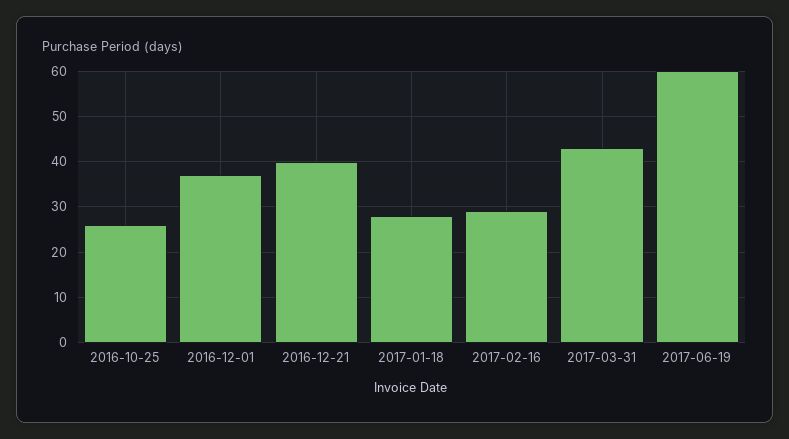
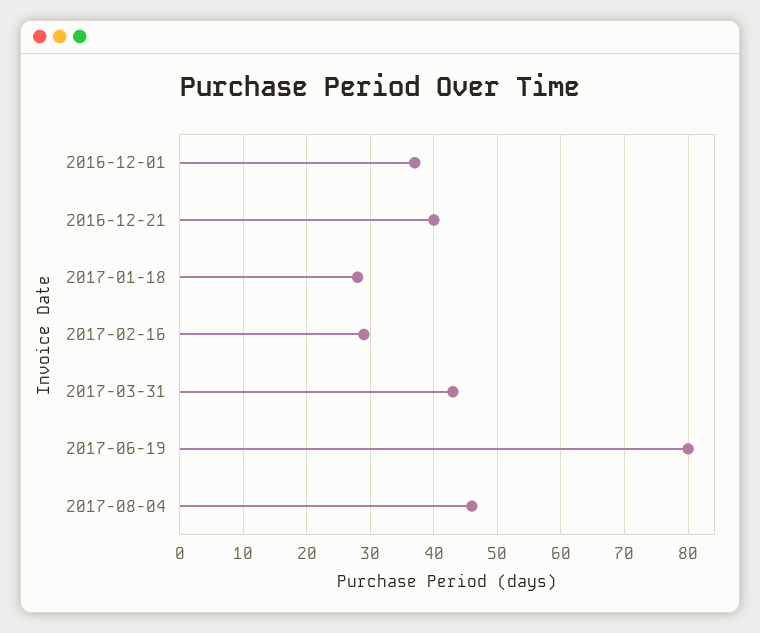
2016-10-25: 25 -> none
2017-06-19: 60 -> 80
2017-08-04: none -> 46

